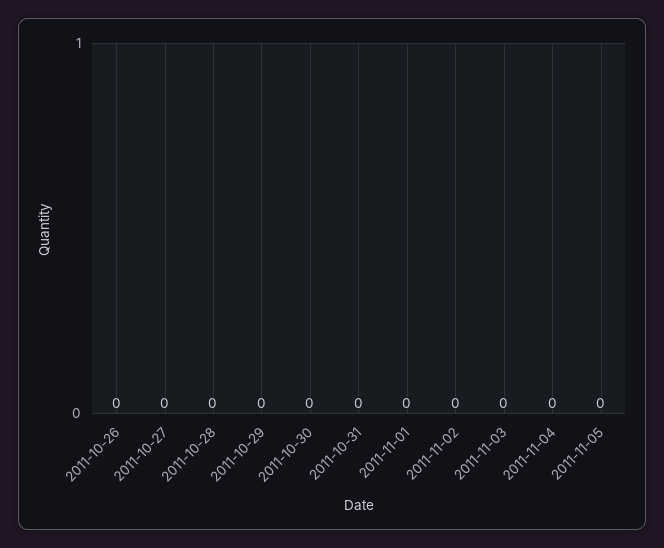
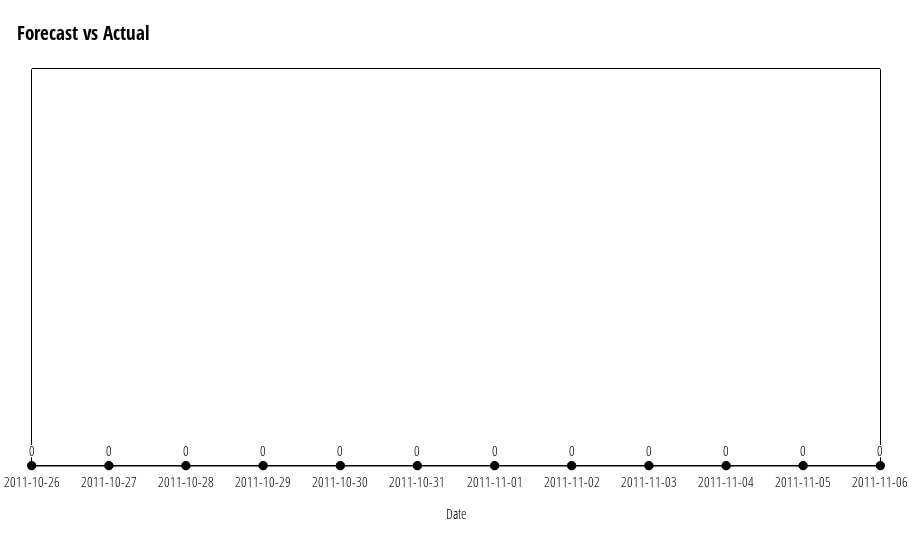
2011-11-06: none -> 0

